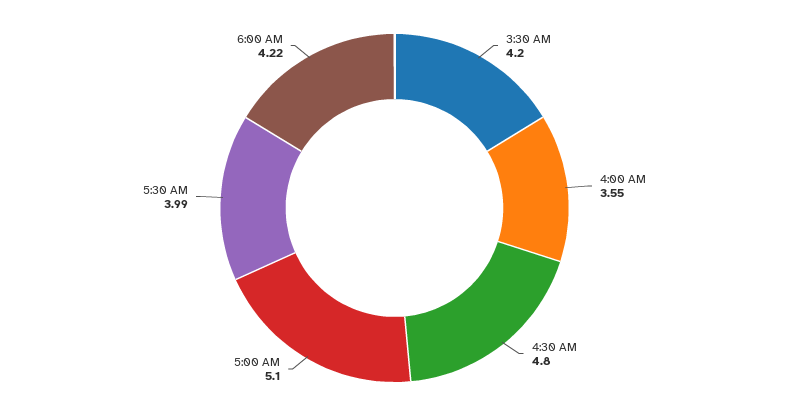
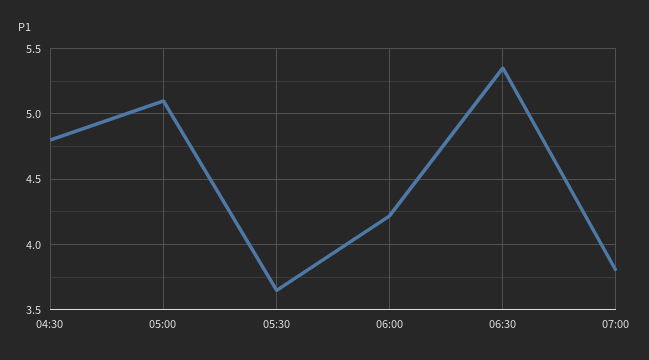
3:30 AM: 4.2 -> none
4:00 AM: 3.55 -> none
5:30 AM: 3.99 -> 3.65
06:30: none -> 5.35
07:00: none -> 3.8

